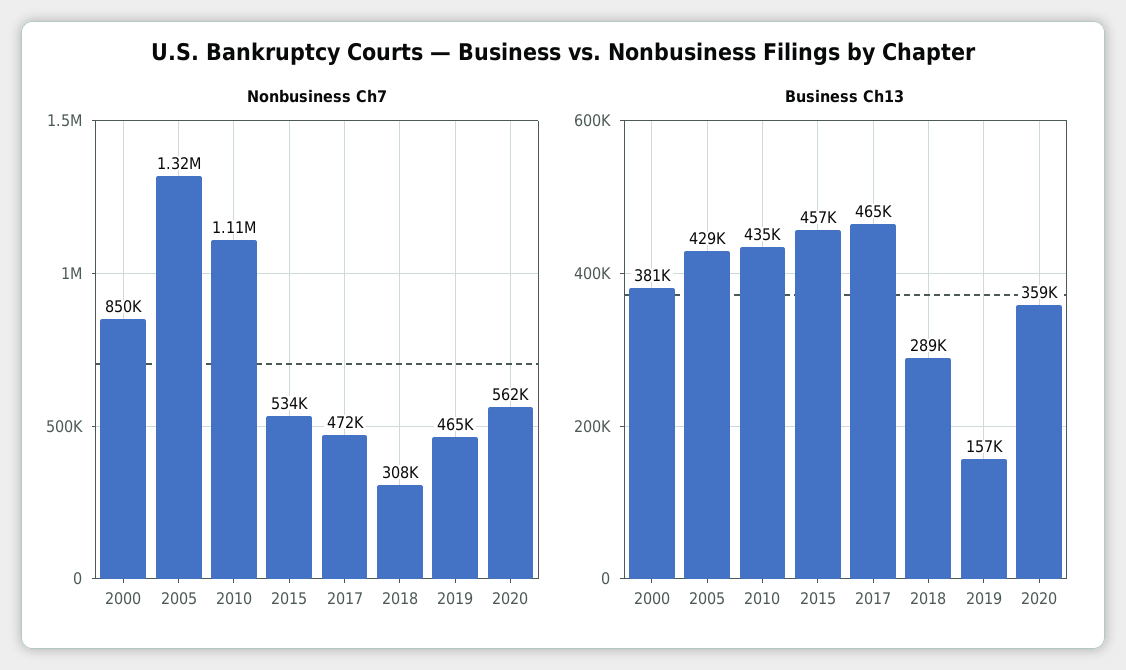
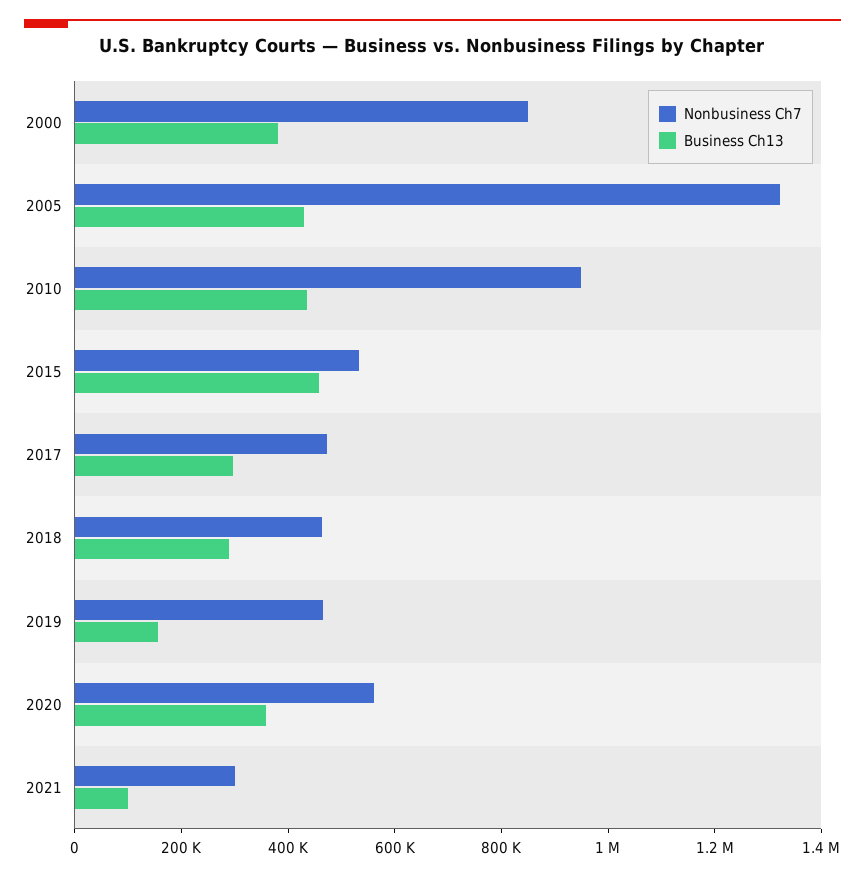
Nonbusiness Ch7, 2010: 1110000 -> 950000
Nonbusiness Ch7, 2018: 308000 -> 450000
Business Ch13, 2017: 465000 -> 300000
Nonbusiness Ch7, 2021: none -> 300000
Business Ch13, 2021: none -> 100000

